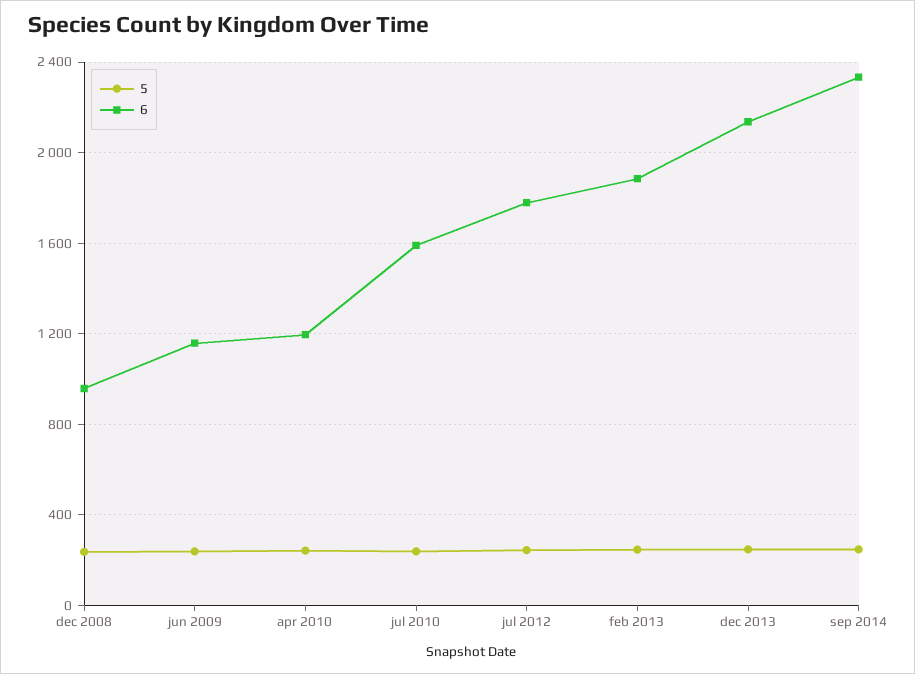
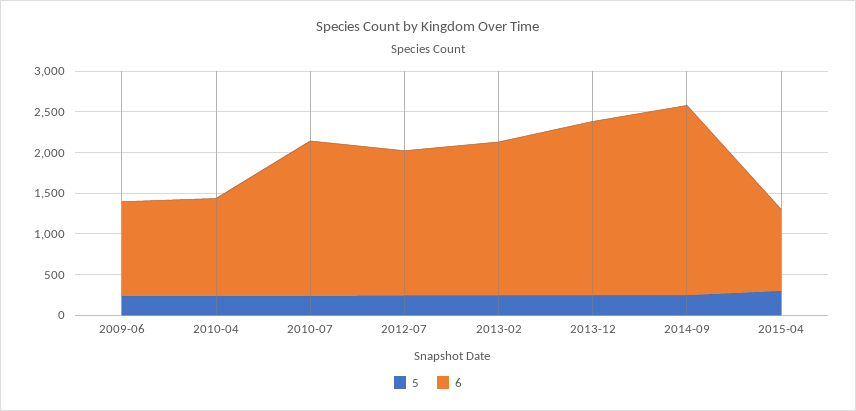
5, dec 2008: 250 -> none
6, dec 2008: 950 -> none
6, jul 2010: 1600 -> 1900
5, 2015-04: none -> 300
6, 2015-04: none -> 1000

